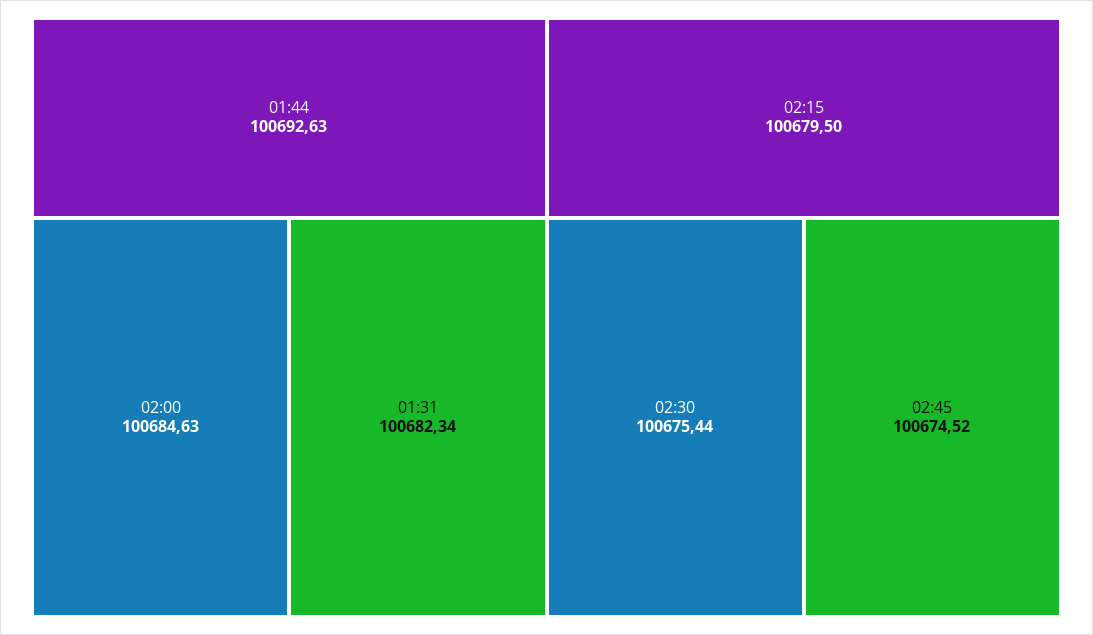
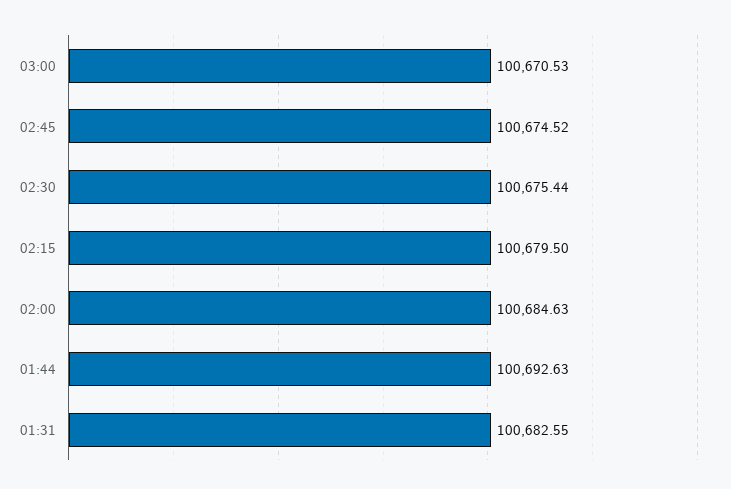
01:31: 100682.34 -> 100682.55
03:00: none -> 100670.53

